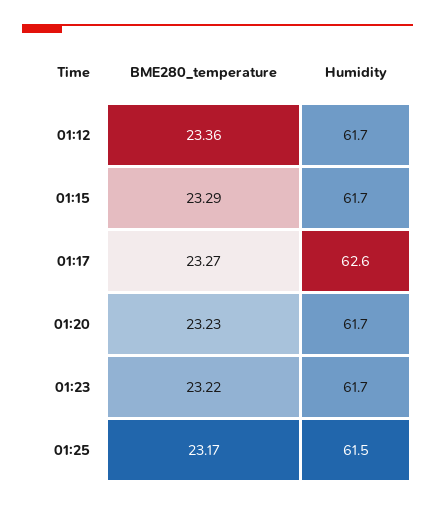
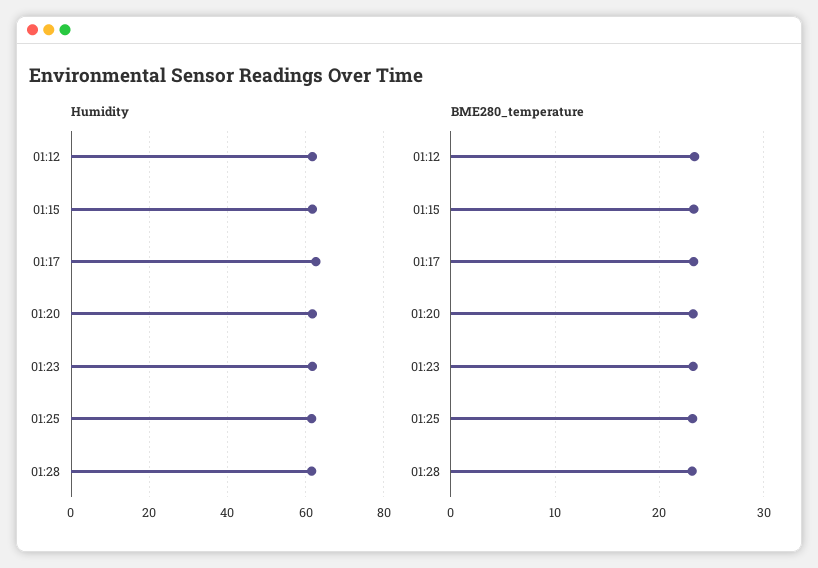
Humidity, 01:28: none -> 62
BME280_temperature, 01:28: none -> 23

